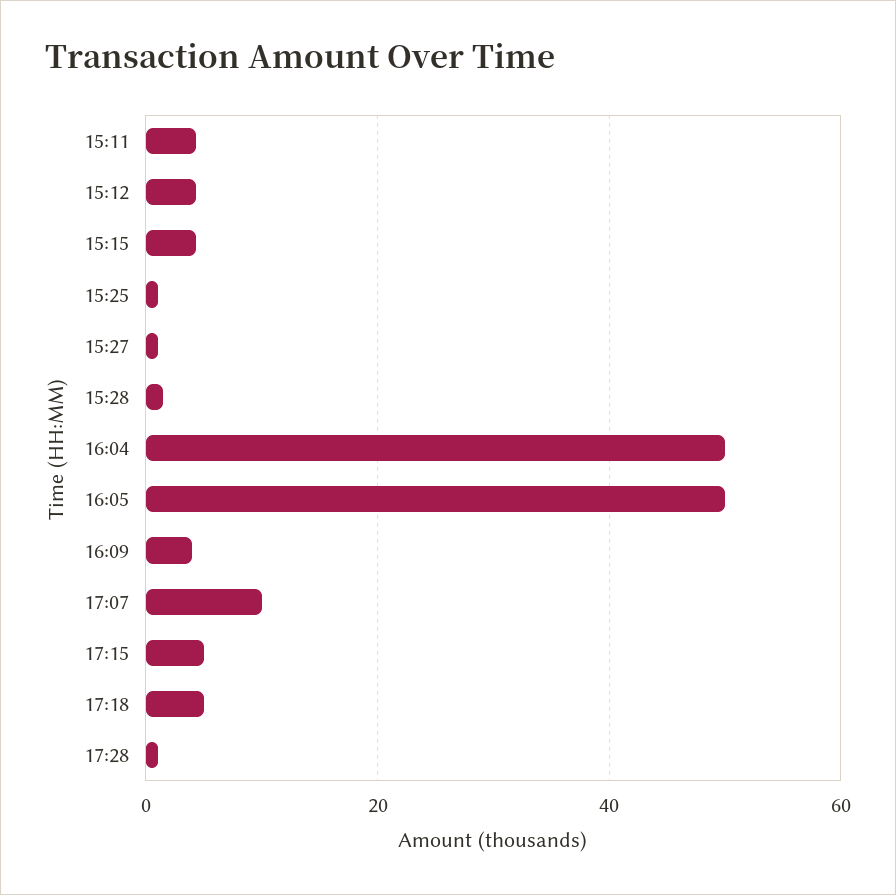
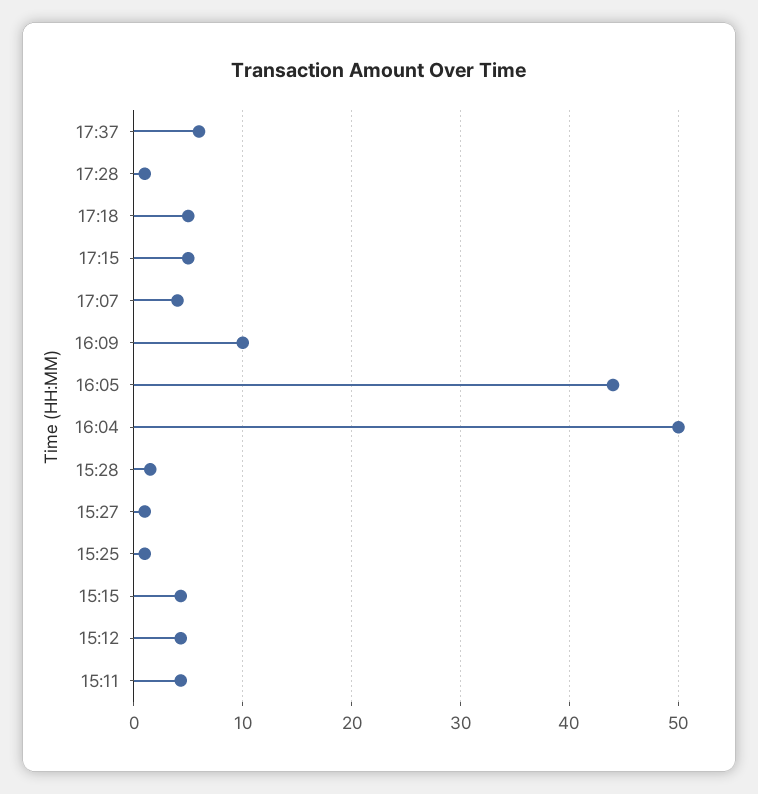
16:05: 50 -> 44
16:09: 4 -> 10
17:07: 10 -> 4
17:37: none -> 6

